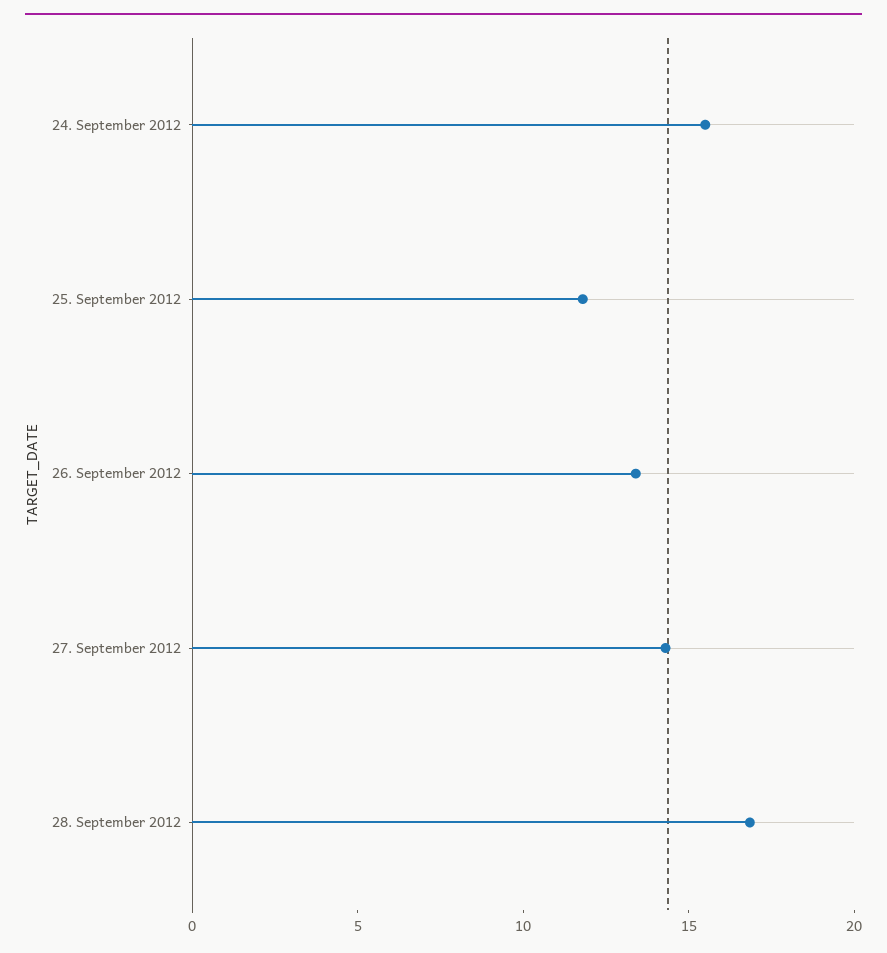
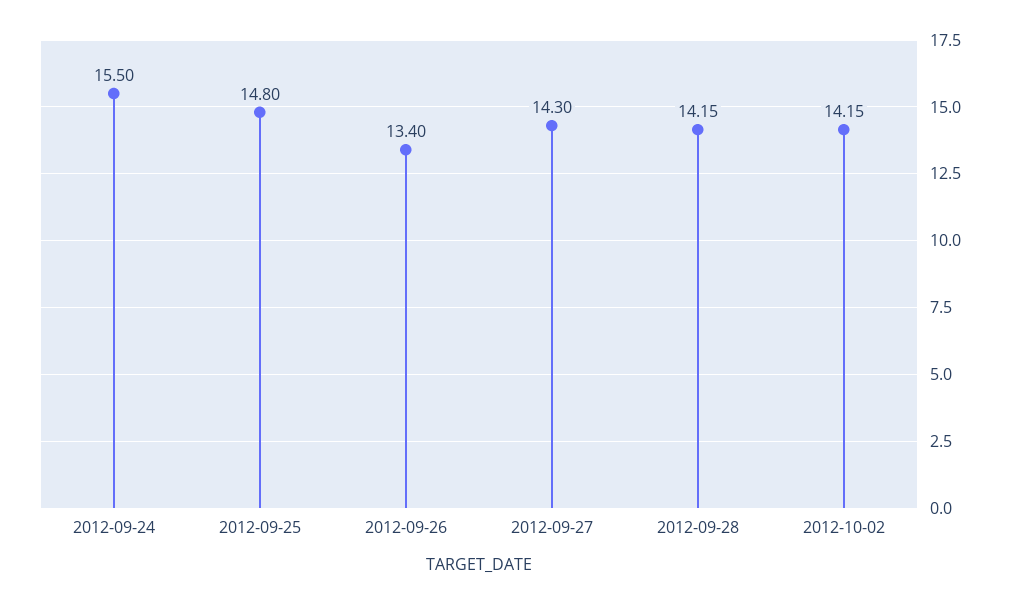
25. September 2012: 12 -> 14.8
28. September 2012: 17 -> 14.15
2012-10-02: none -> 14.15

